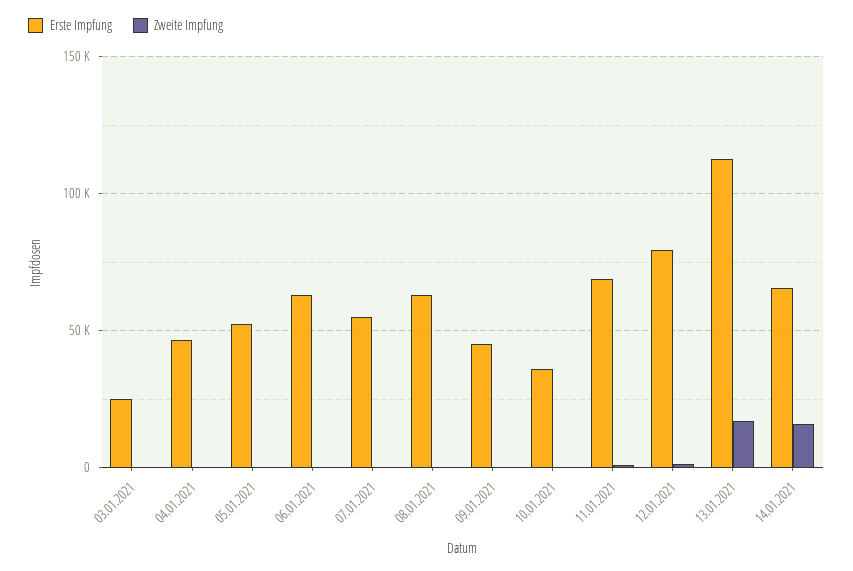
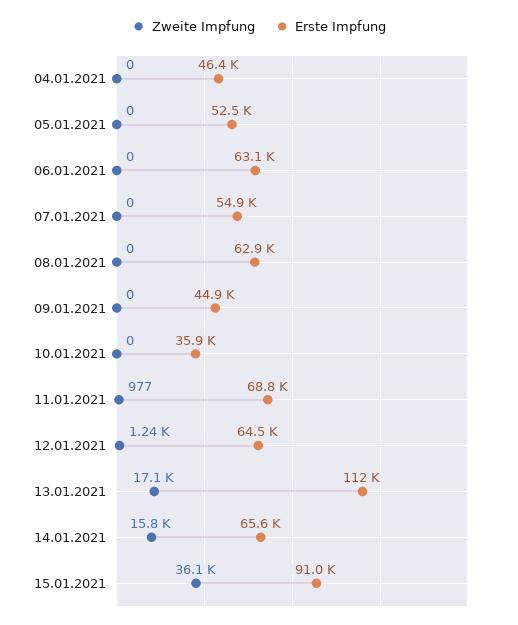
Erste Impfung, 03.01.2021: 25000 -> none
Zweite Impfung, 03.01.2021: 0 -> none
Erste Impfung, 12.01.2021: 80000 -> 64500
Zweite Impfung, 15.01.2021: none -> 36100
Erste Impfung, 15.01.2021: none -> 91000

